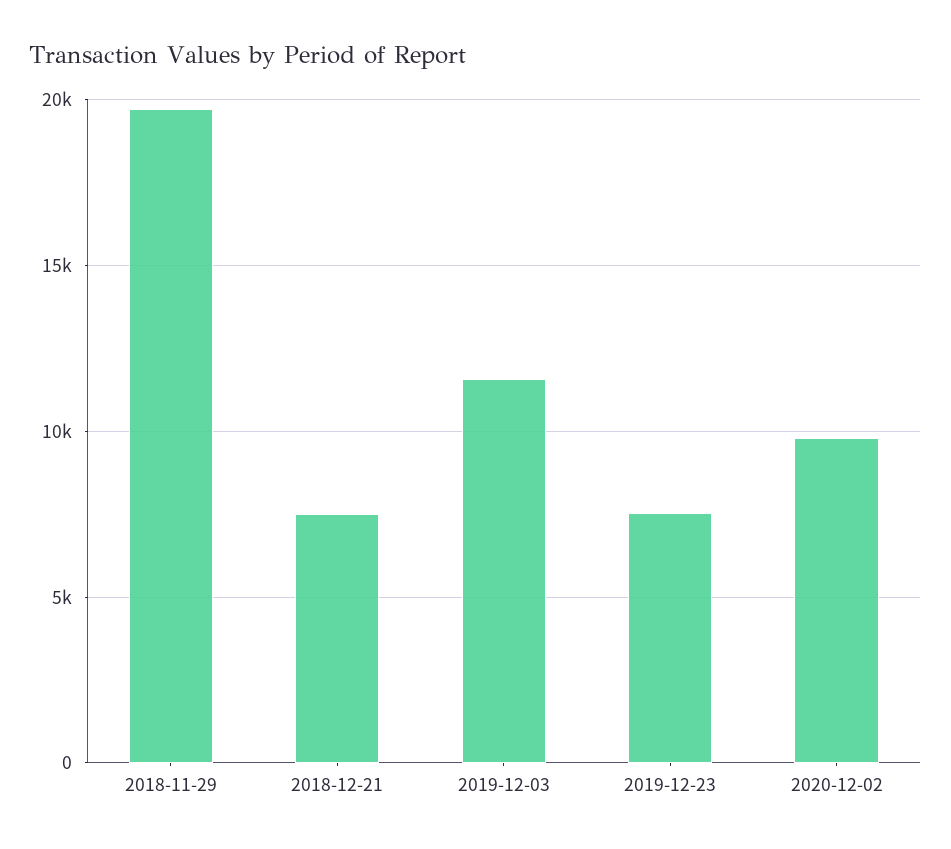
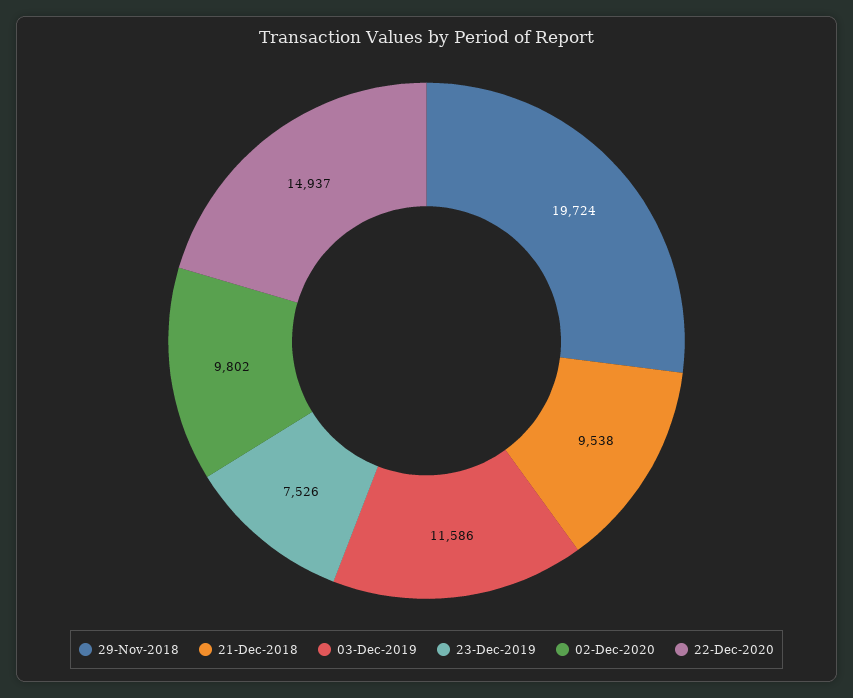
2018-12-21: 7500 -> 9538
22-Dec-2020: none -> 14937

